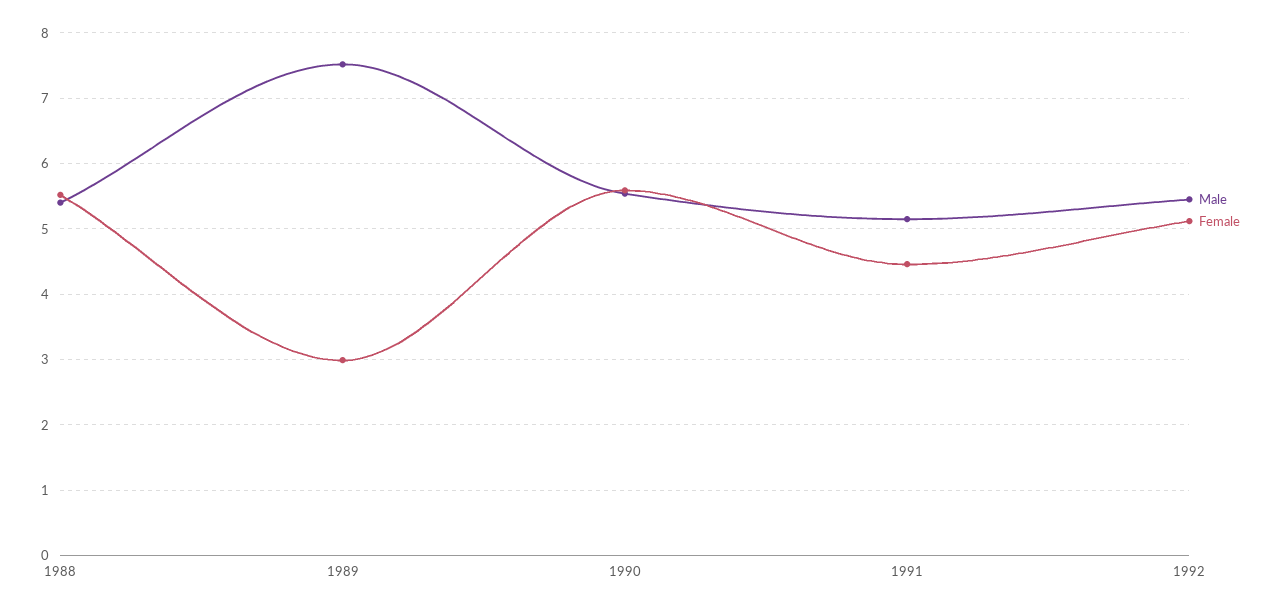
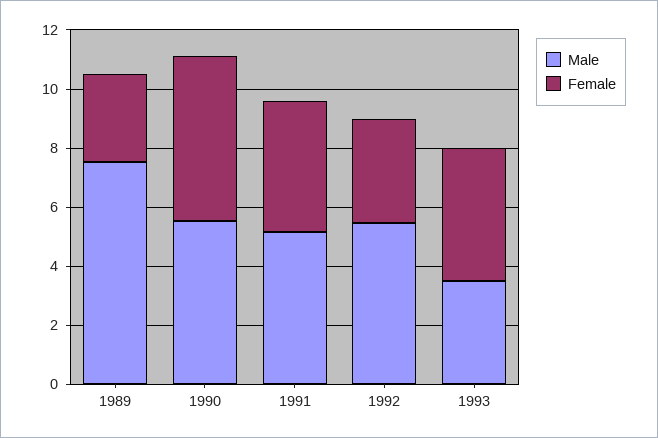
Male, 1988: 5.4 -> none
Female, 1988: 5.5 -> none
Female, 1992: 5.1 -> 3.5
Male, 1993: none -> 3.5
Female, 1993: none -> 4.5

